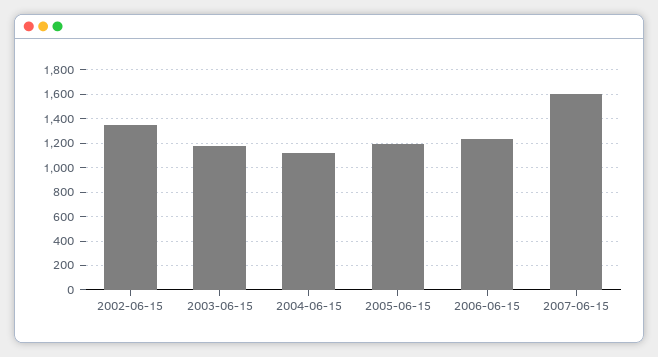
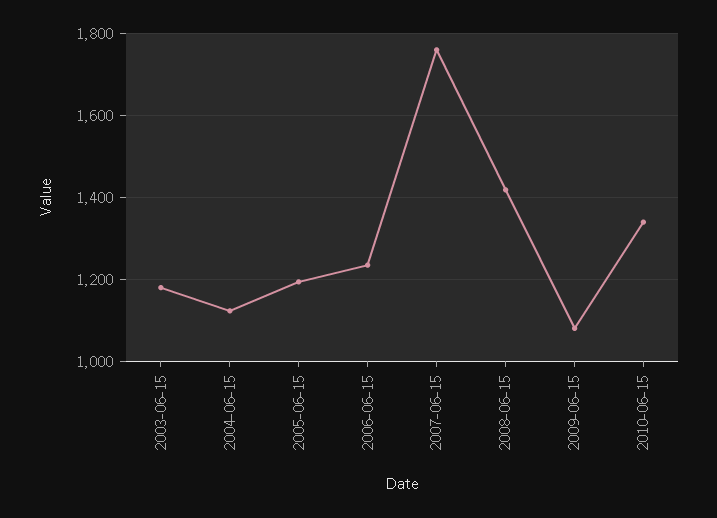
2002-06-15: 1350 -> none
2007-06-15: 1600 -> 1760
2008-06-15: none -> 1420
2009-06-15: none -> 1080
2010-06-15: none -> 1340

